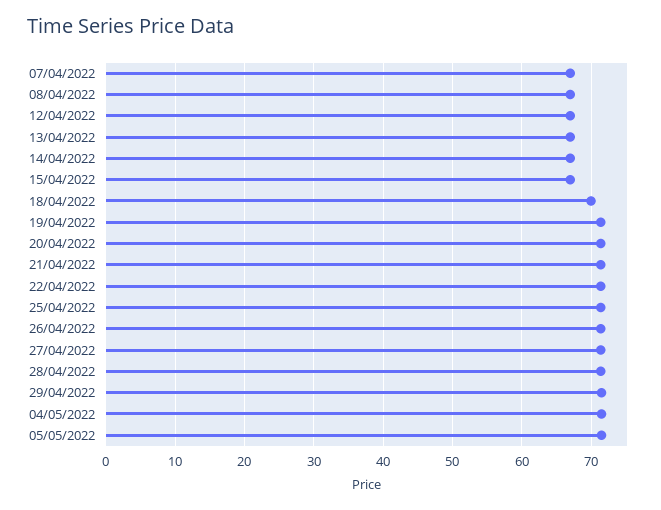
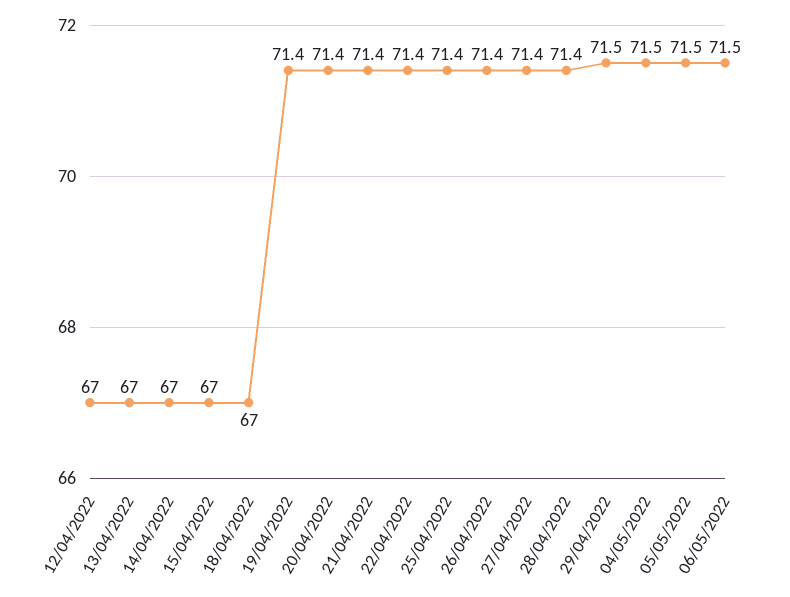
07/04/2022: 67 -> none
08/04/2022: 67 -> none
18/04/2022: 70 -> 67
06/05/2022: none -> 71.5

